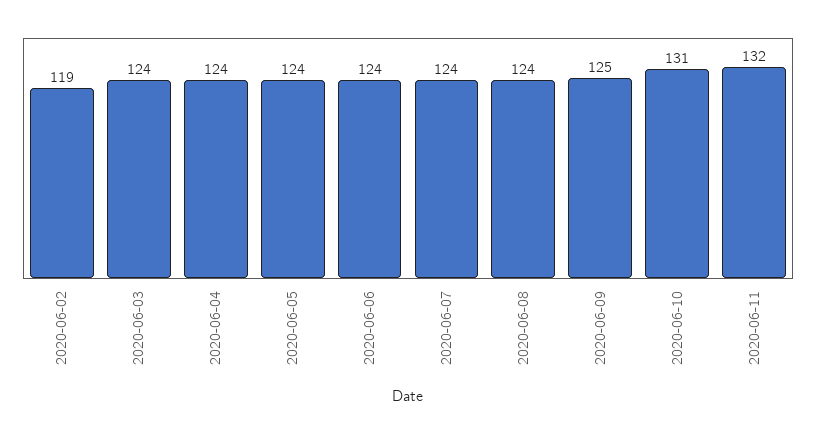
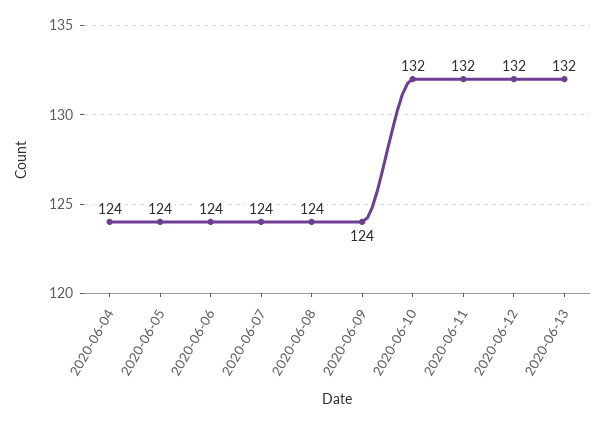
2020-06-02: 119 -> none
2020-06-03: 124 -> none
2020-06-09: 125 -> 124
2020-06-10: 131 -> 132
2020-06-12: none -> 132
2020-06-13: none -> 132

